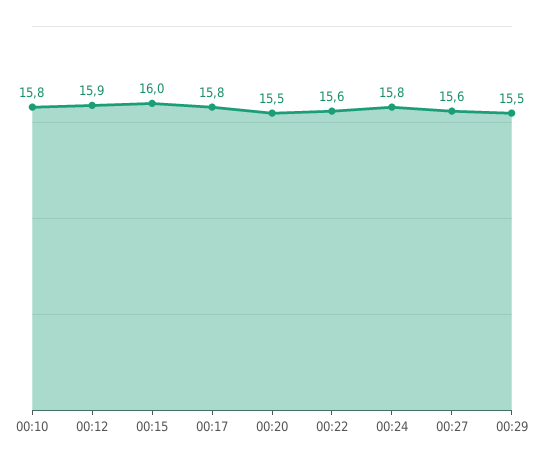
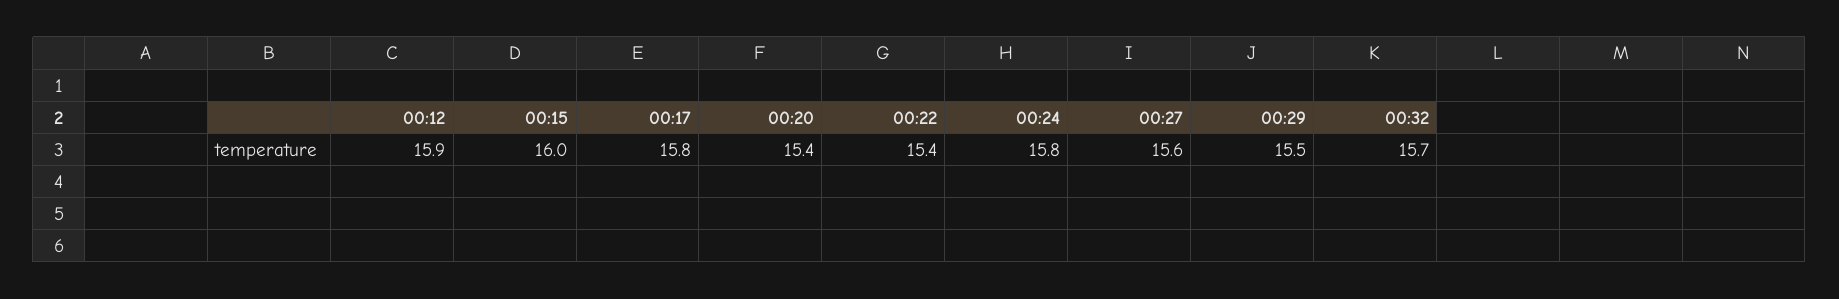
00:10: 15.8 -> none
00:20: 15.5 -> 15.4
00:22: 15.6 -> 15.4
00:32: none -> 15.7

